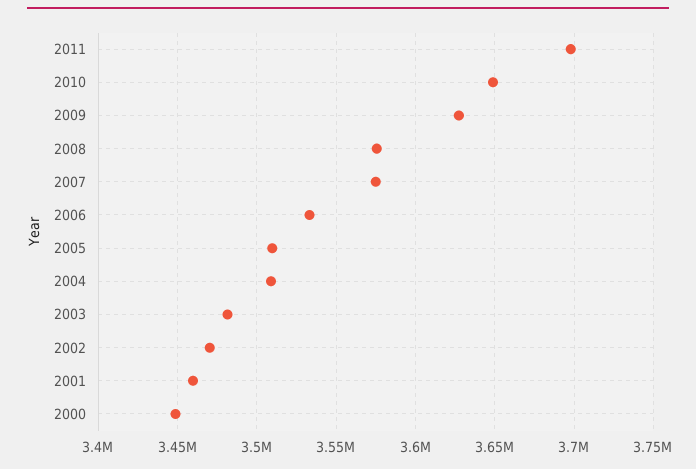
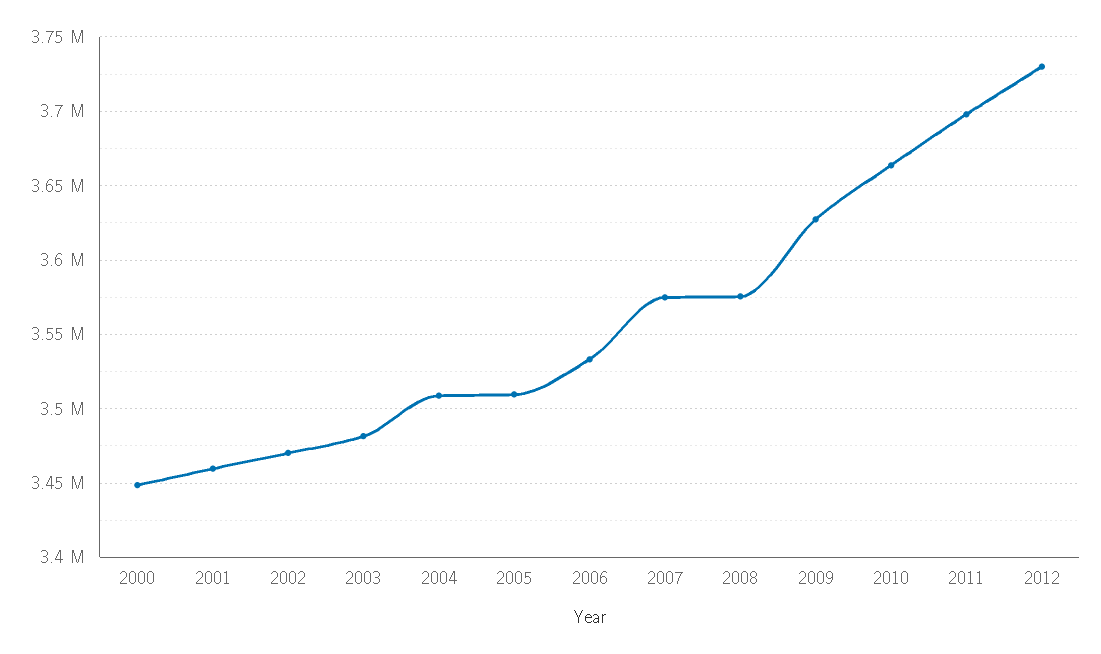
2010: 3650000 -> 3665000
2012: none -> 3730000

